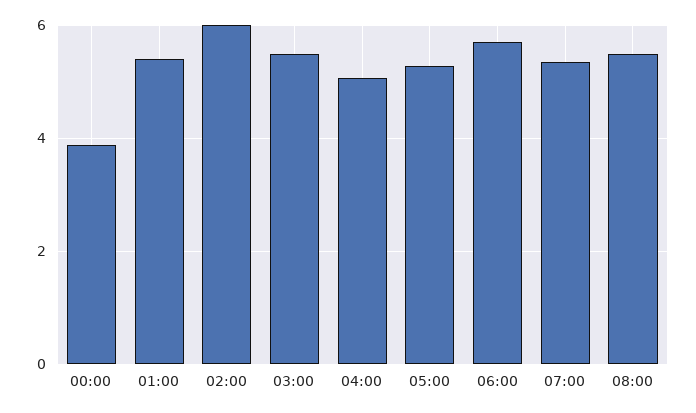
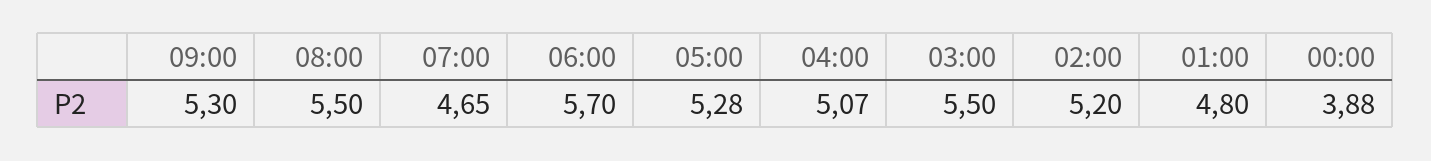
01:00: 5.4 -> 4.8
02:00: 6 -> 5.2
07:00: 5.4 -> 4.65
09:00: none -> 5.3

